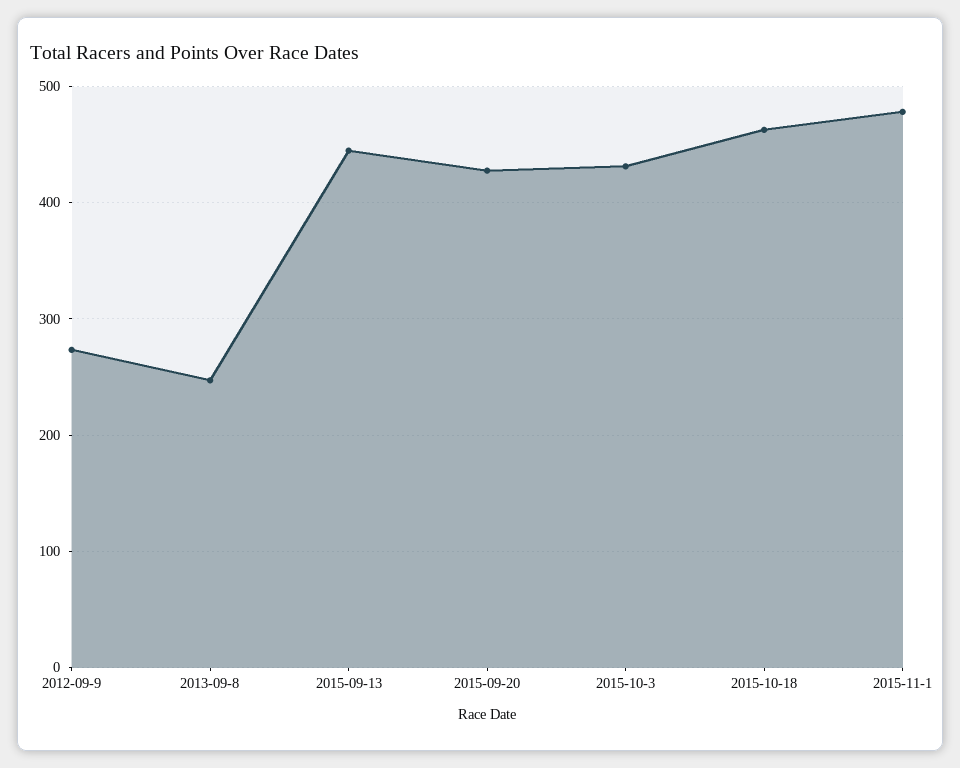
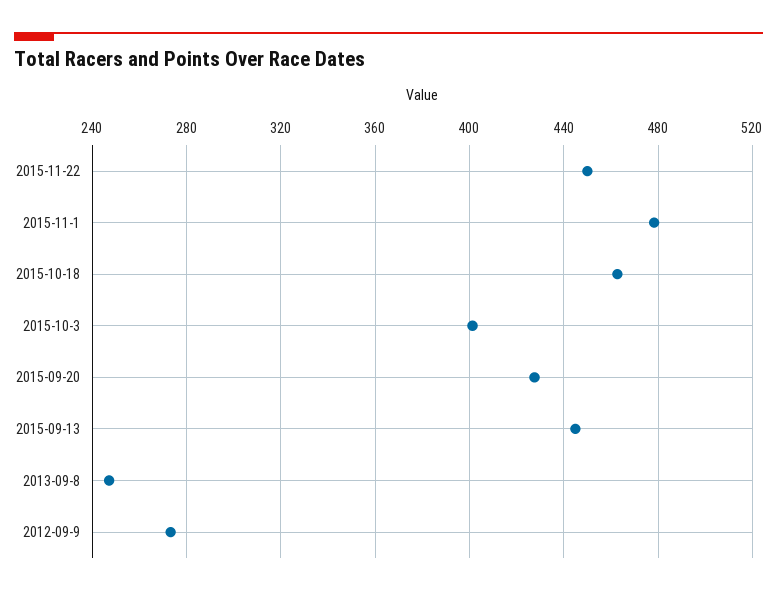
2015-10-3: 430 -> 400
2015-11-22: none -> 450

